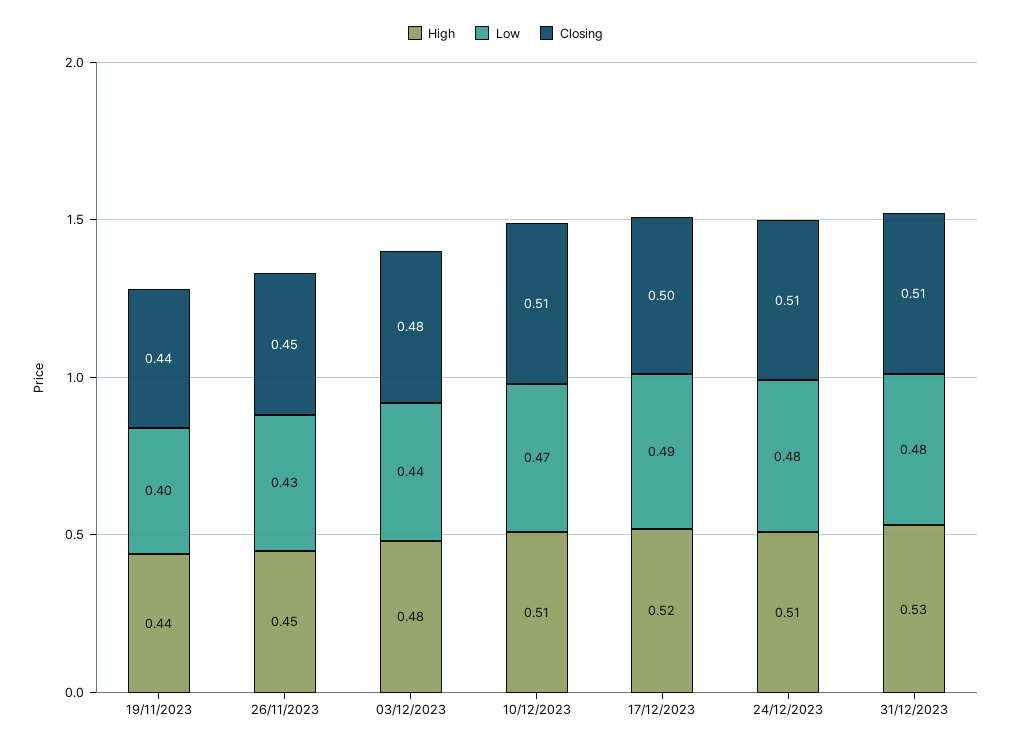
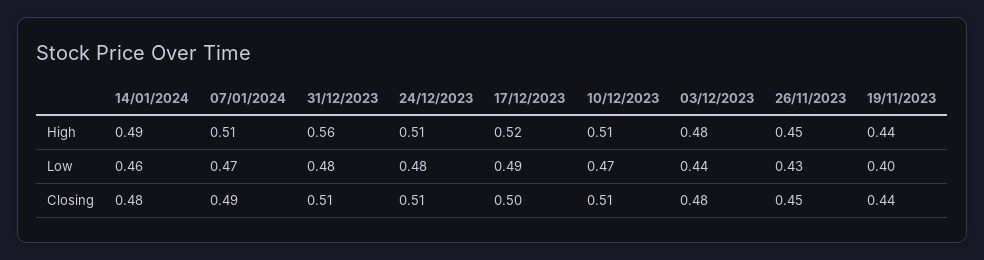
High, 31/12/2023: 0.53 -> 0.56
High, 14/01/2024: none -> 0.49
High, 07/01/2024: none -> 0.51
Low, 14/01/2024: none -> 0.46
Low, 07/01/2024: none -> 0.47
Closing, 14/01/2024: none -> 0.48
Closing, 07/01/2024: none -> 0.49

